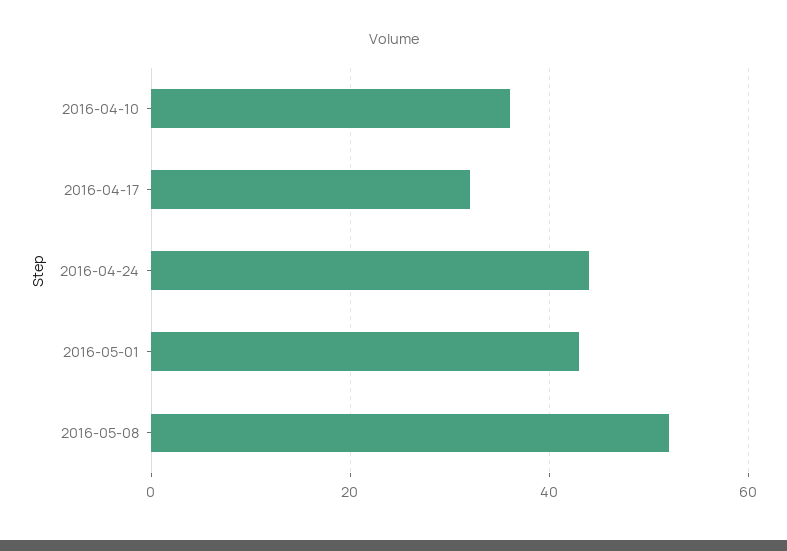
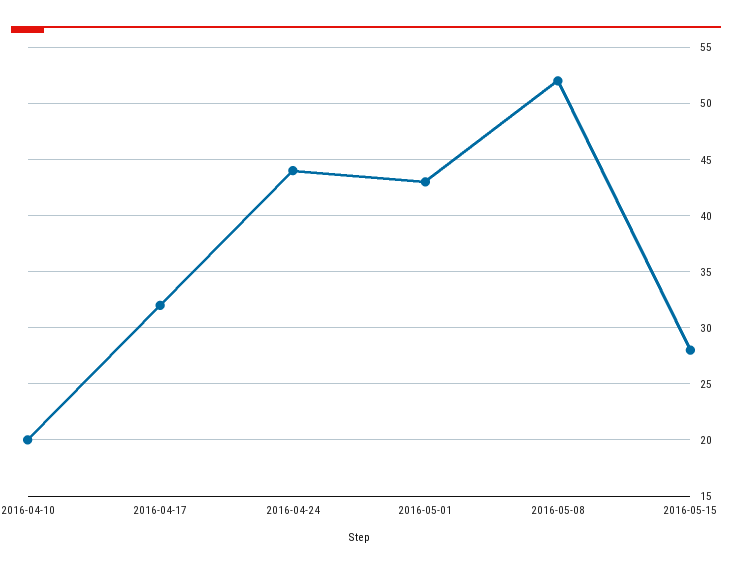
2016-04-10: 35 -> 20
2016-05-15: none -> 28

